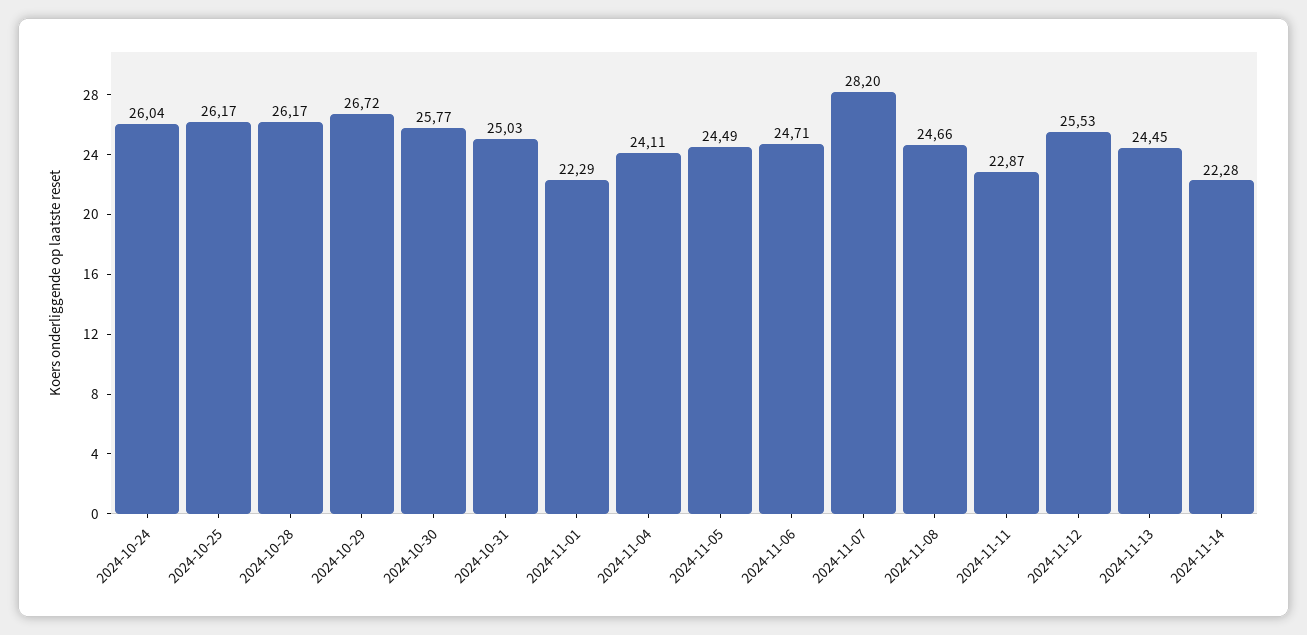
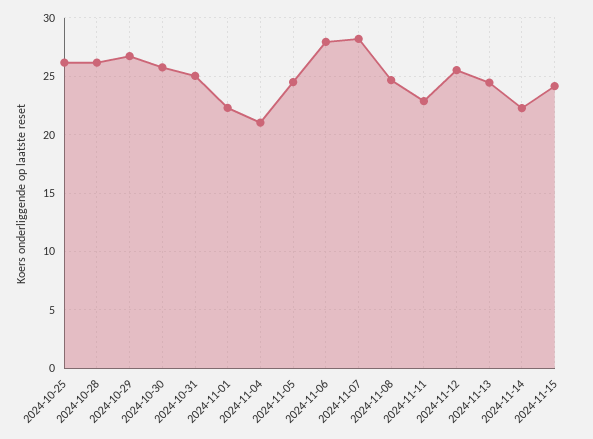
2024-10-24: 26.04 -> none
2024-11-04: 24.11 -> 21
2024-11-06: 24.71 -> 28
2024-11-15: none -> 24

